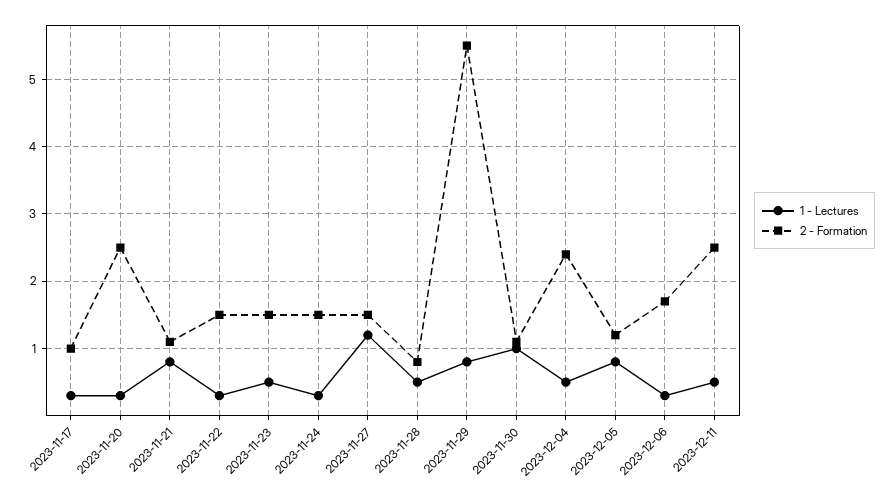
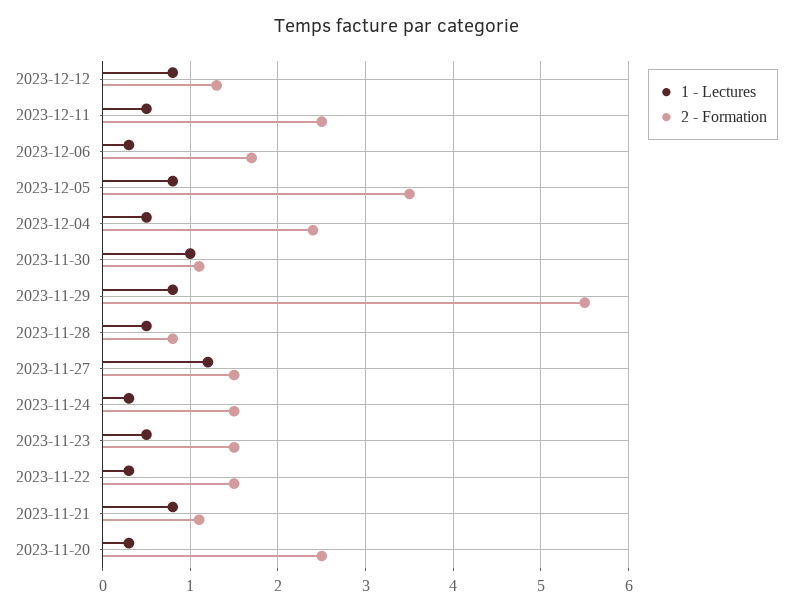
1 - Lectures, 2023-11-17: 0.3 -> none
2 - Formation, 2023-11-17: 1 -> none
2 - Formation, 2023-12-05: 1.2 -> 3.5
1 - Lectures, 2023-12-12: none -> 0.8
2 - Formation, 2023-12-12: none -> 1.3

